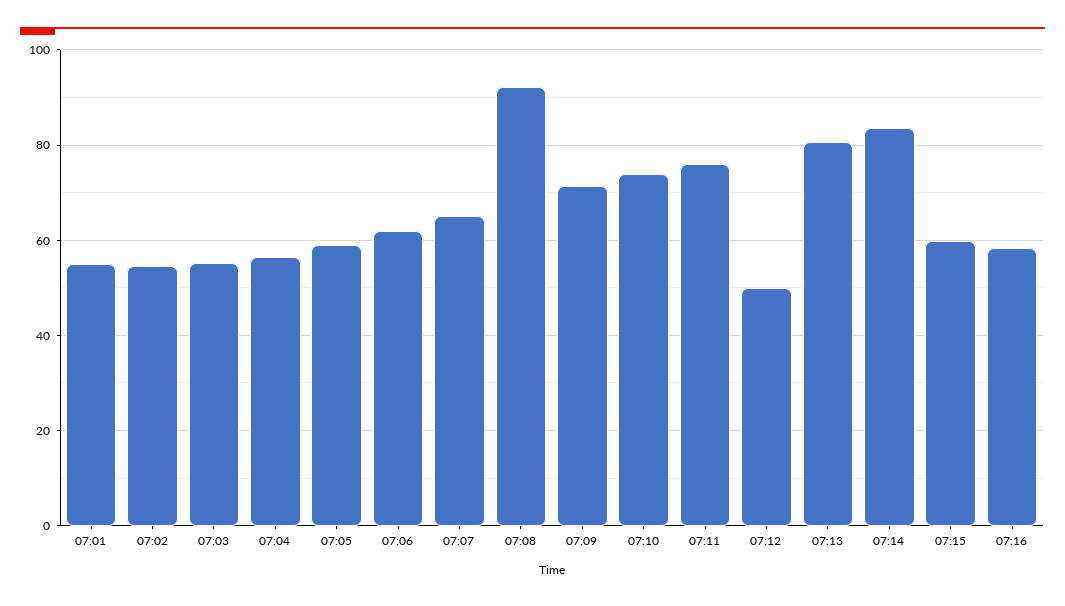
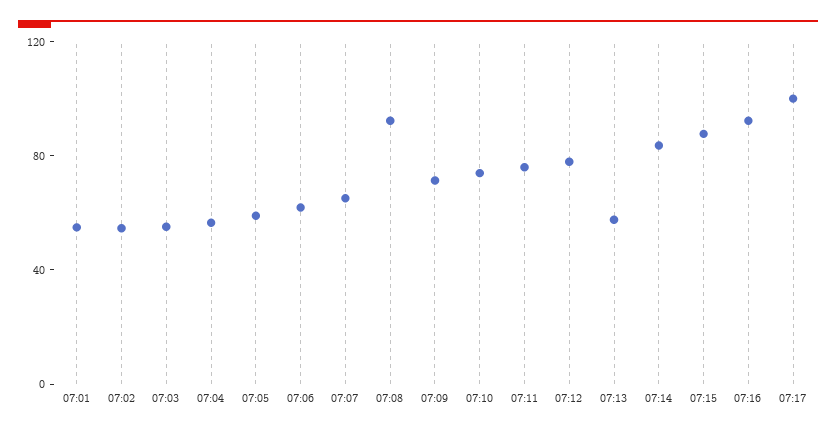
07:12: 50 -> 80
07:13: 80 -> 60
07:15: 60 -> 90
07:16: 58 -> 90
07:17: none -> 100

